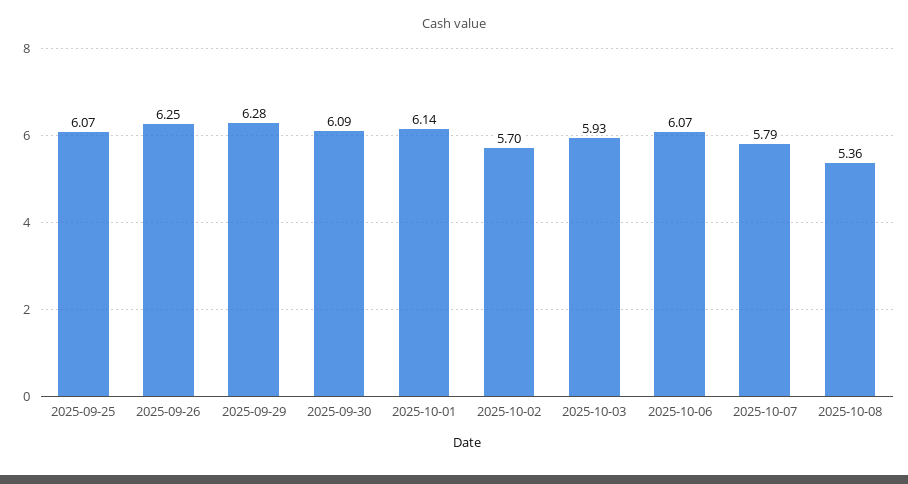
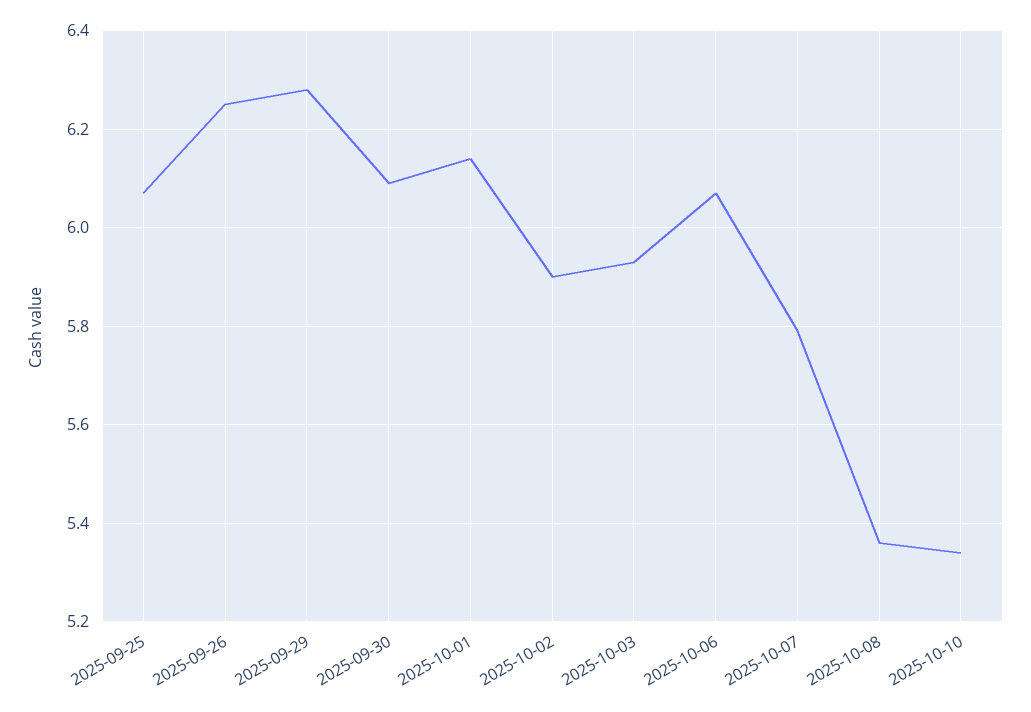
2025-10-02: 5.7 -> 5.9
2025-10-10: none -> 5.35

